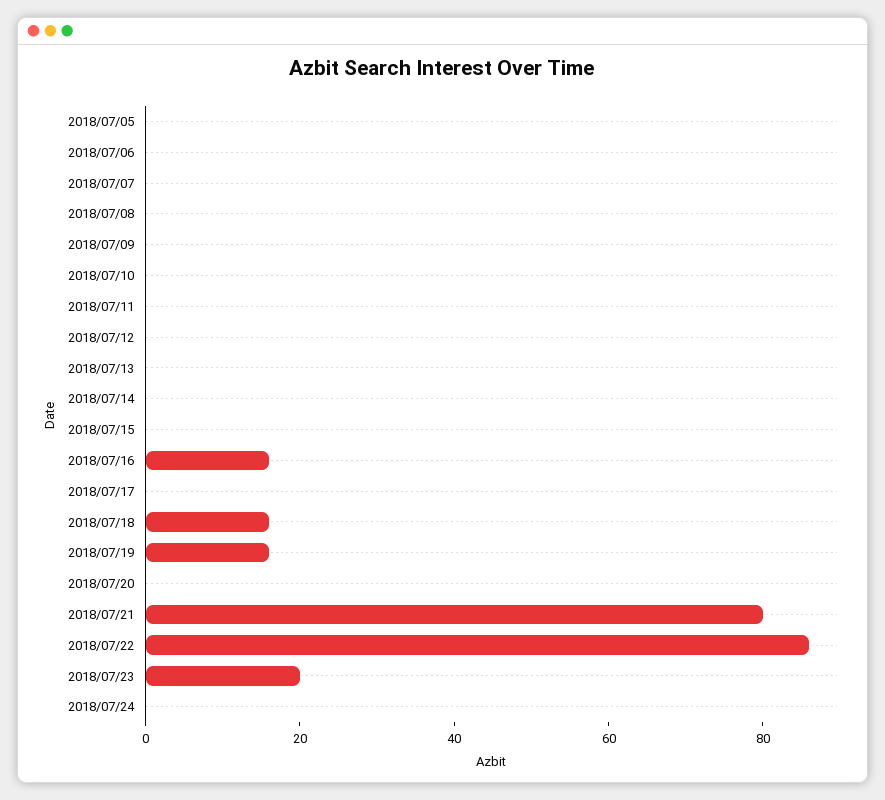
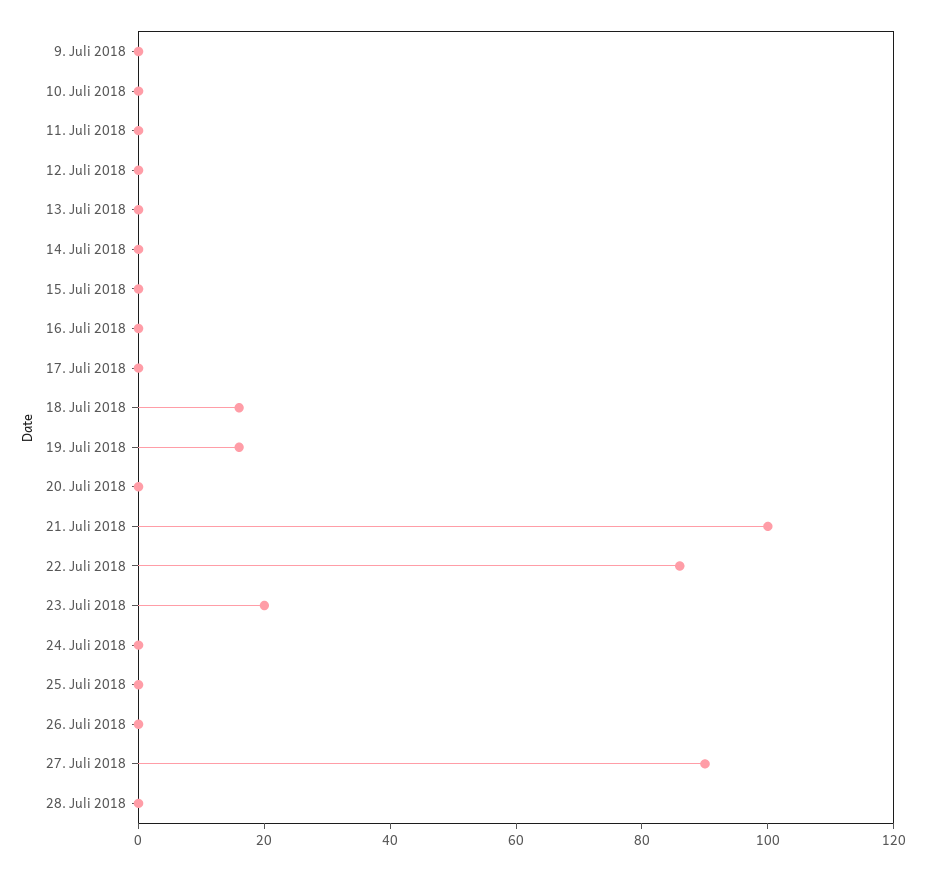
2018/07/05: 0 -> none
2018/07/06: 0 -> none
2018/07/07: 0 -> none
2018/07/08: 0 -> none
2018/07/16: 15 -> 0
2018/07/21: 80 -> 100
25. Juli 2018: none -> 0
26. Juli 2018: none -> 0
27. Juli 2018: none -> 90
28. Juli 2018: none -> 0

